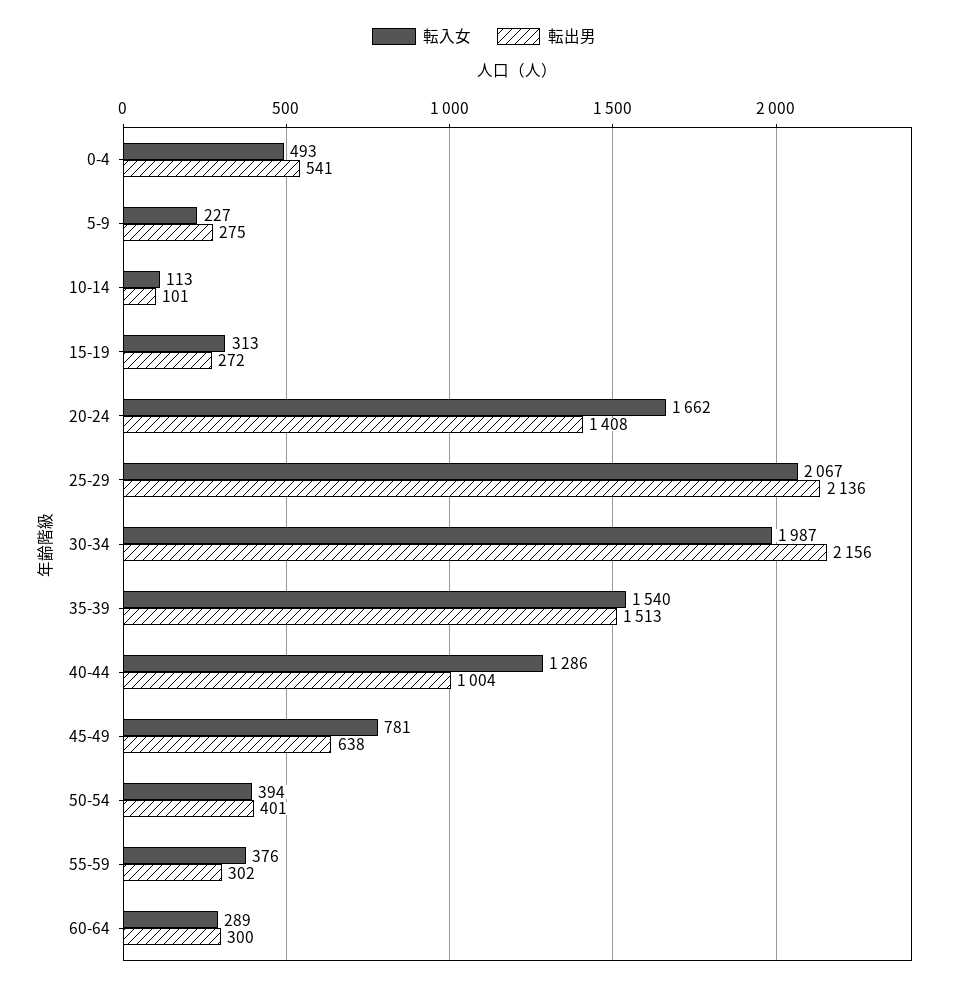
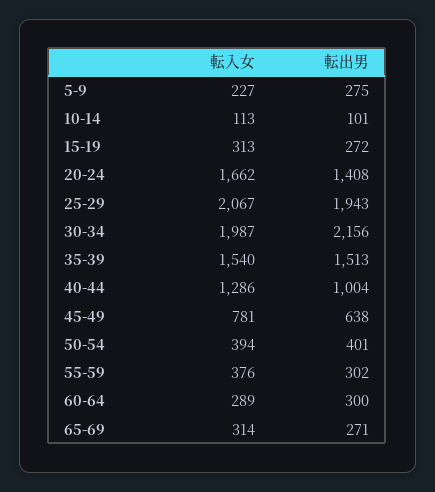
転入女, 0-4: 493 -> none
転出男, 0-4: 541 -> none
転出男, 25-29: 2136 -> 1943
転入女, 65-69: none -> 314
転出男, 65-69: none -> 271

